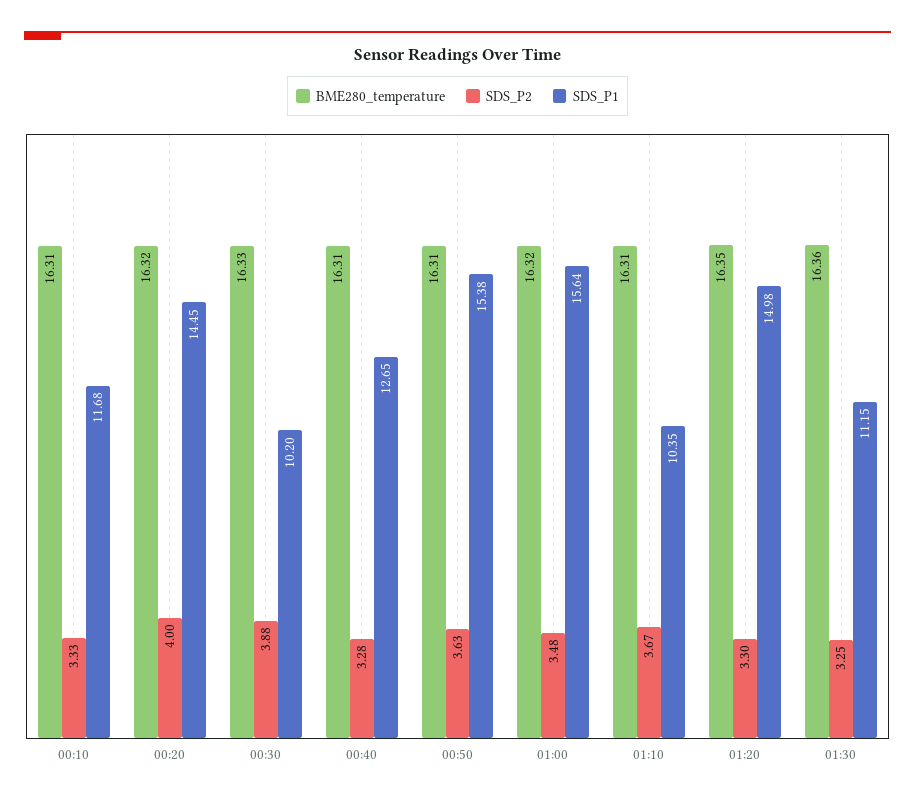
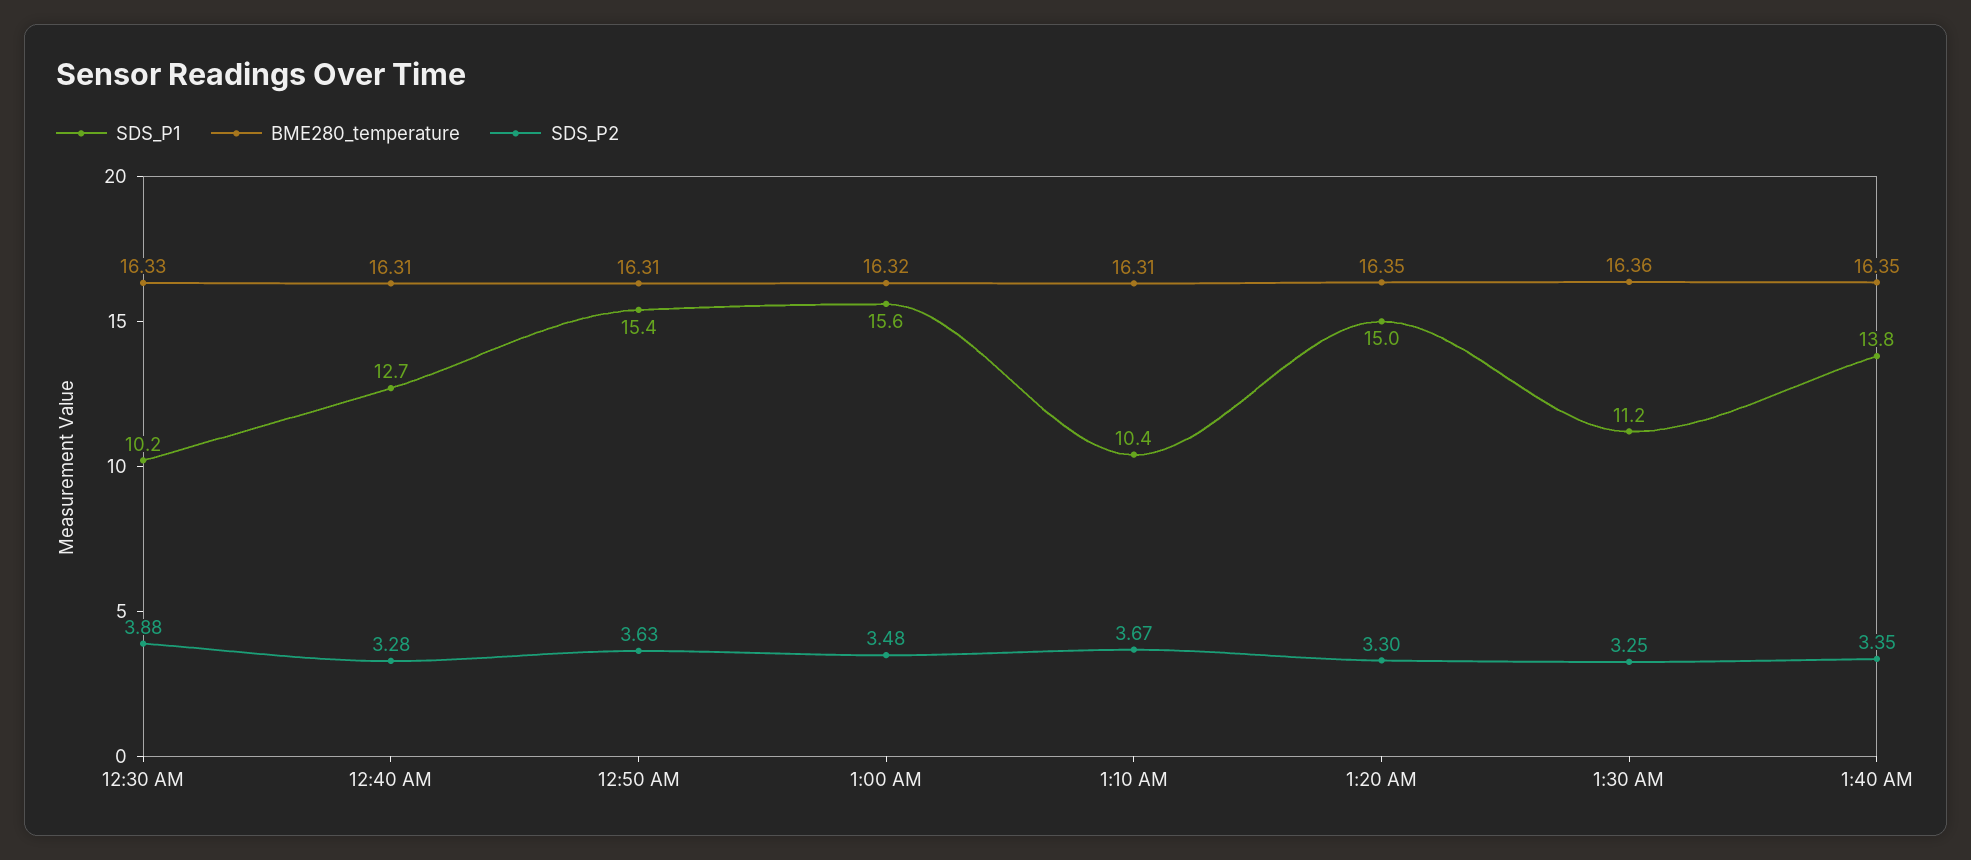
BME280_temperature, 00:10: 16.31 -> none
SDS_P2, 00:10: 3.33 -> none
SDS_P1, 00:10: 11.68 -> none
BME280_temperature, 00:20: 16.32 -> none
SDS_P2, 00:20: 4 -> none
SDS_P1, 00:20: 14.45 -> none
SDS_P1, 1:40 AM: none -> 13.8
BME280_temperature, 1:40 AM: none -> 16.35
SDS_P2, 1:40 AM: none -> 3.35

